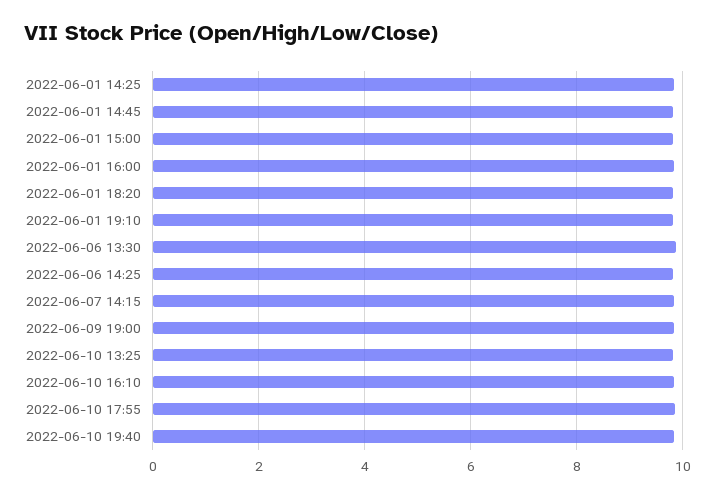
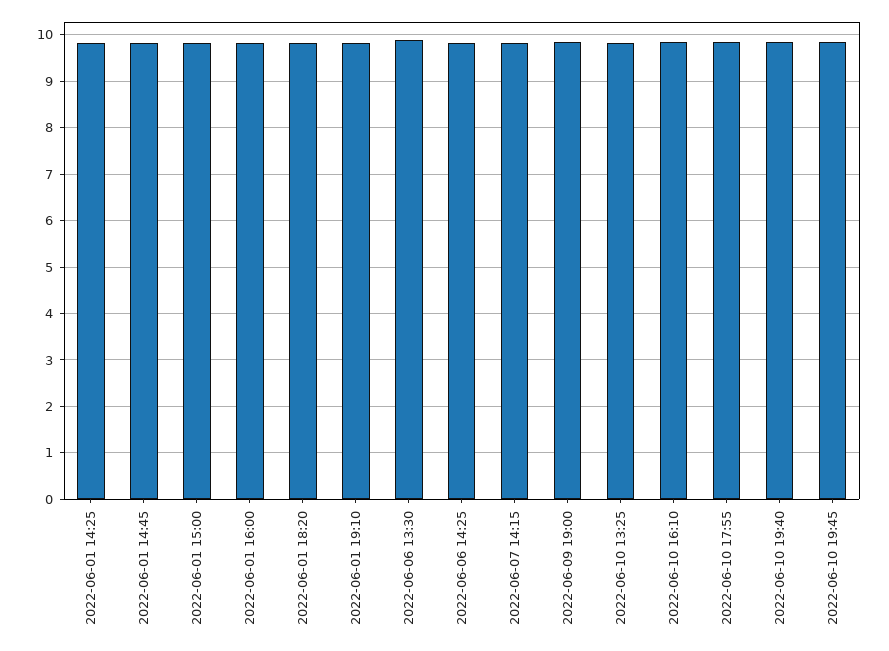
2022-06-10 19:45: none -> 9.8

